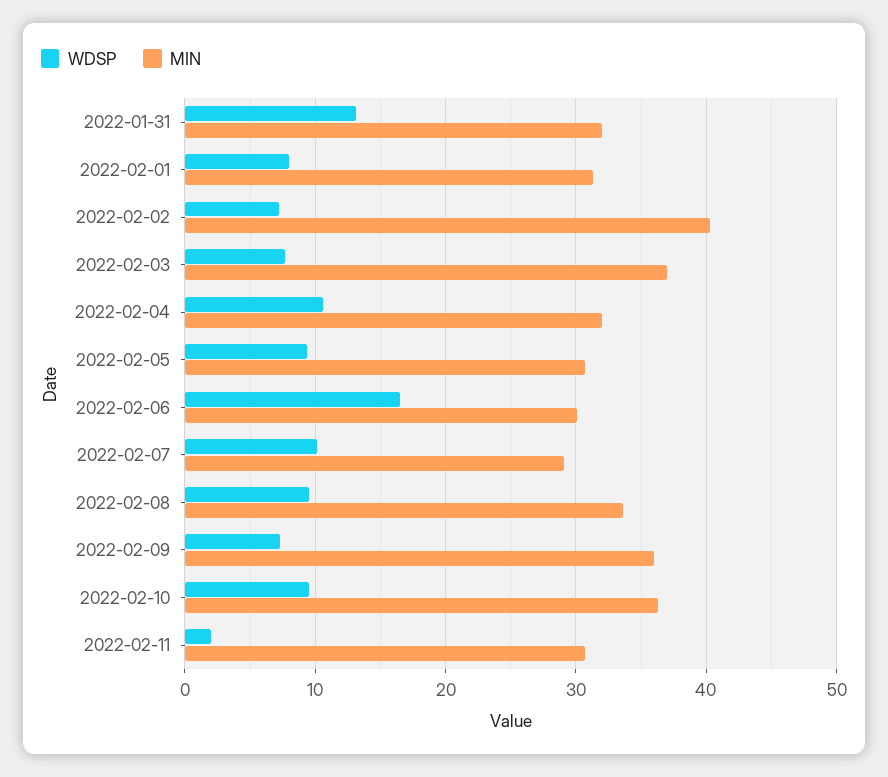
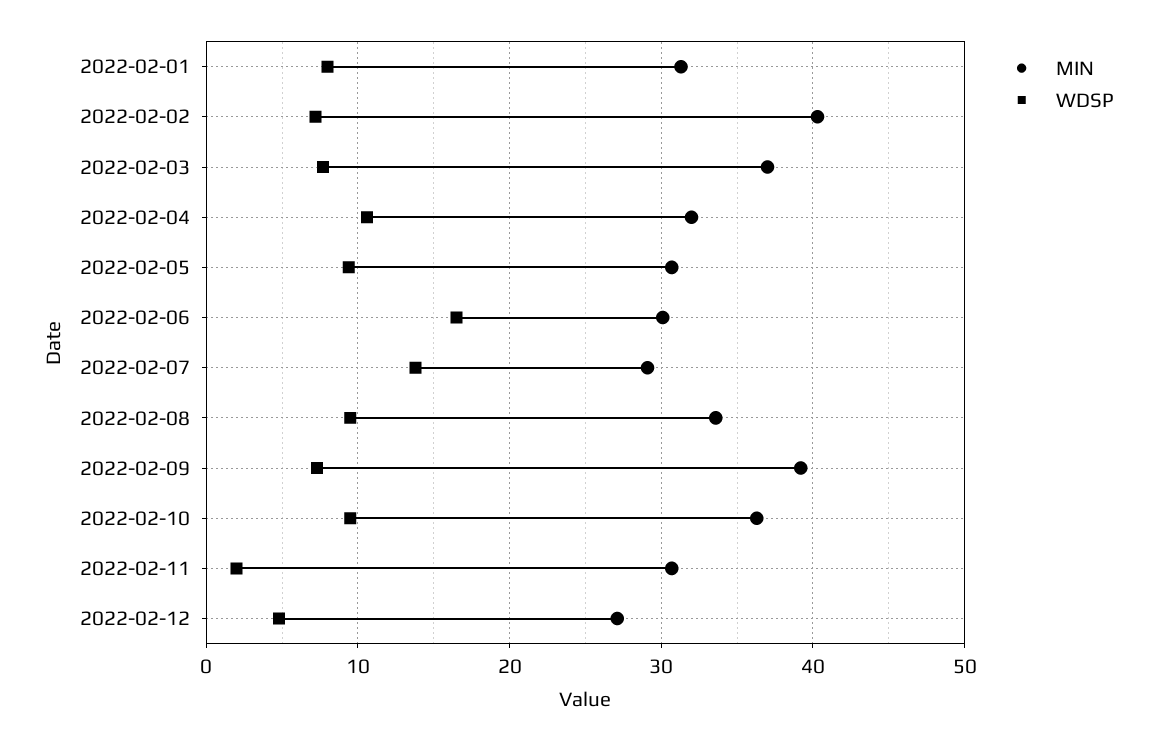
WDSP, 2022-01-31: 13 -> none
MIN, 2022-01-31: 32 -> none
WDSP, 2022-02-07: 10 -> 14
MIN, 2022-02-09: 36 -> 39
MIN, 2022-02-12: none -> 27
WDSP, 2022-02-12: none -> 5

